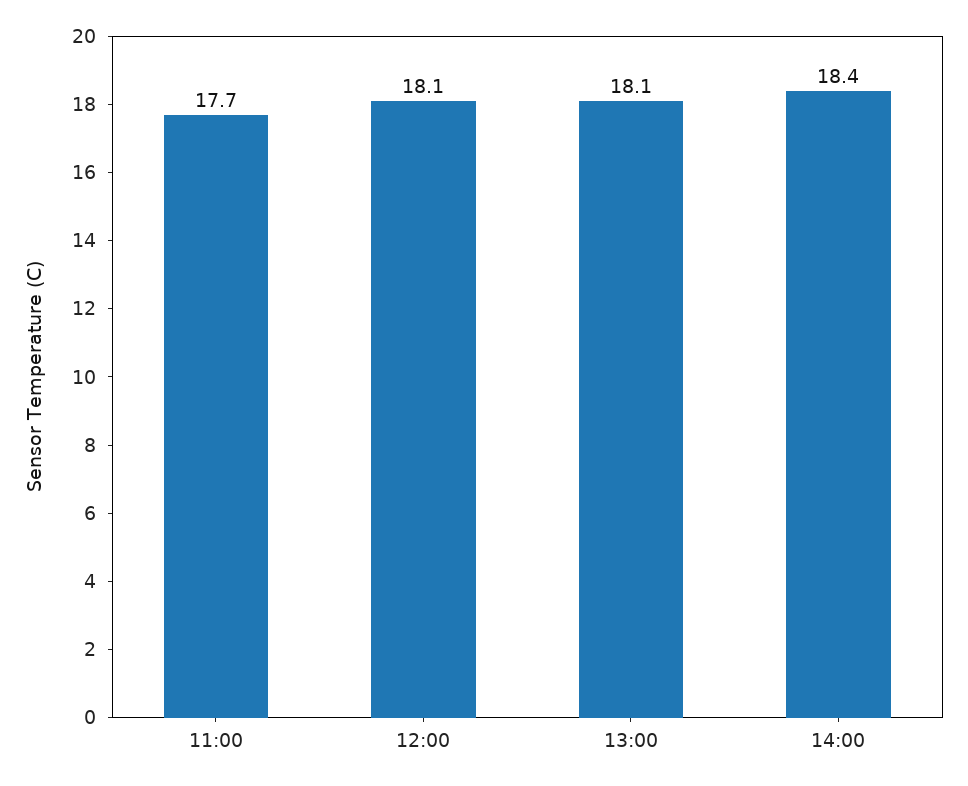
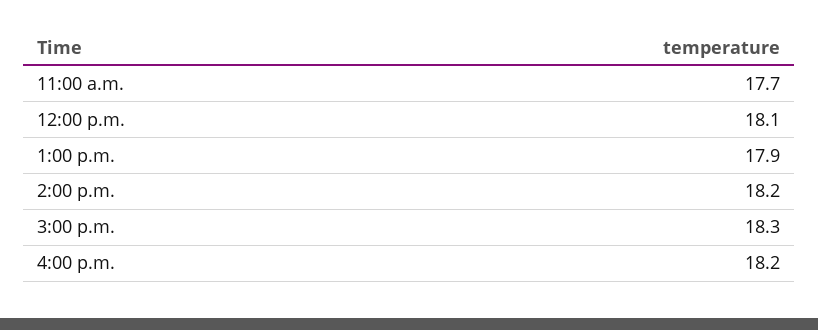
13:00: 18.1 -> 17.9
14:00: 18.4 -> 18.2
3:00 p.m.: none -> 18.3
4:00 p.m.: none -> 18.2

